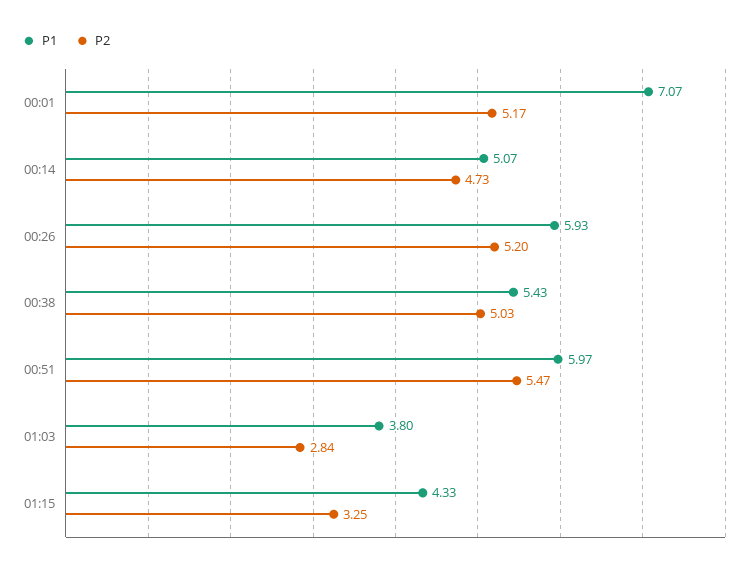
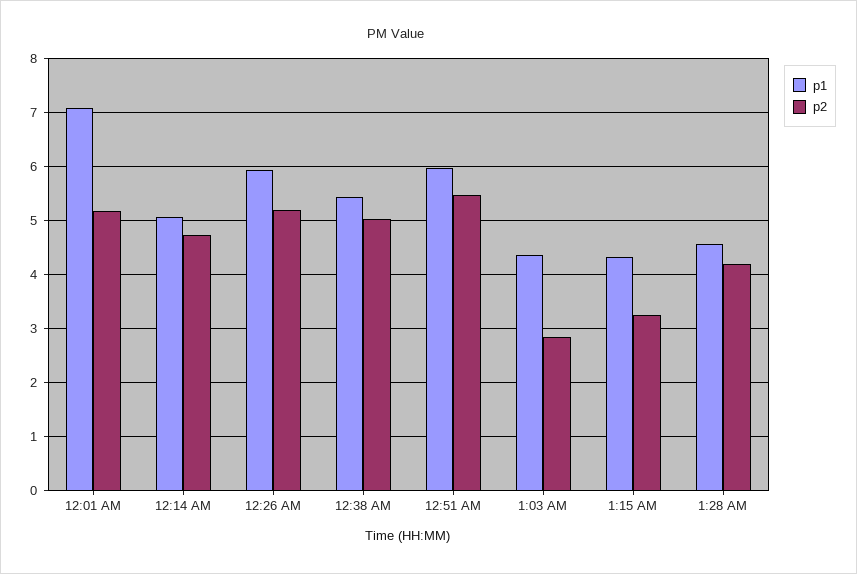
P1, 01:03: 3.8 -> 4.4
P1, 1:28 AM: none -> 4.6
P2, 1:28 AM: none -> 4.2

